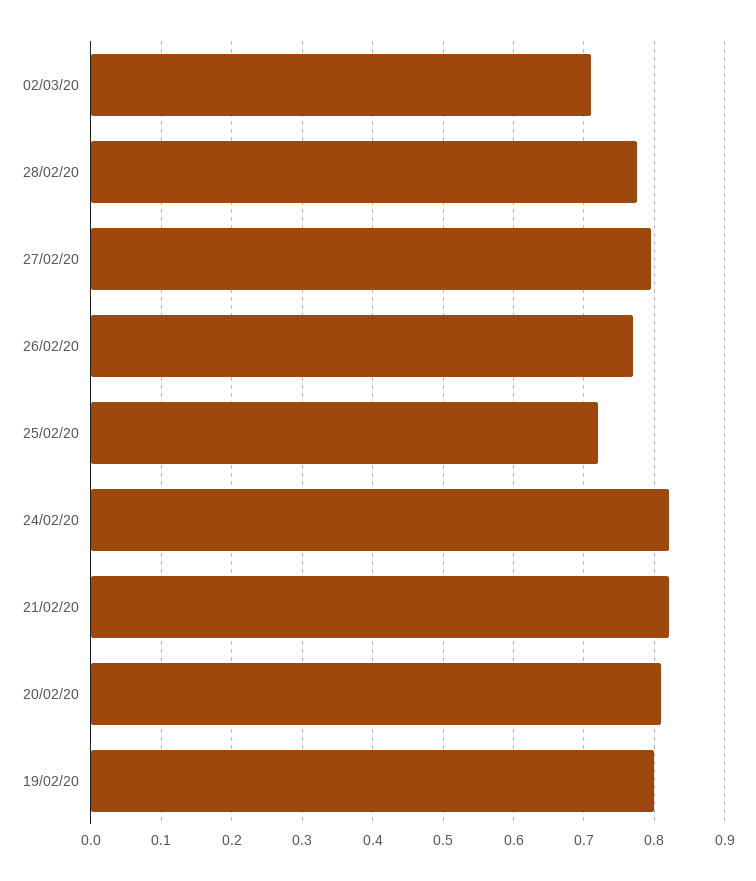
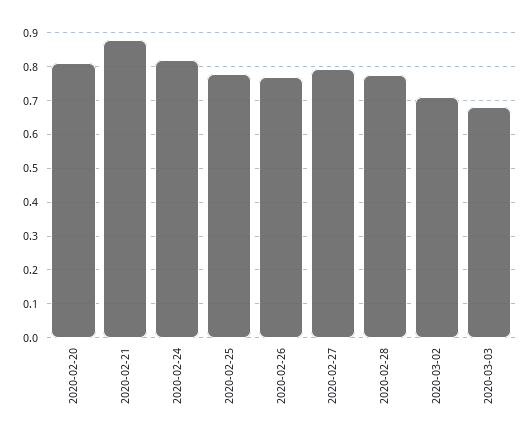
25/02/20: 0.72 -> 0.78
21/02/20: 0.82 -> 0.88
19/02/20: 0.8 -> none
2020-03-03: none -> 0.68

